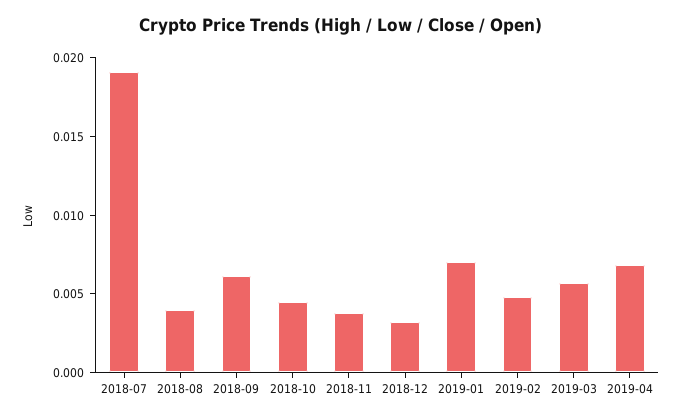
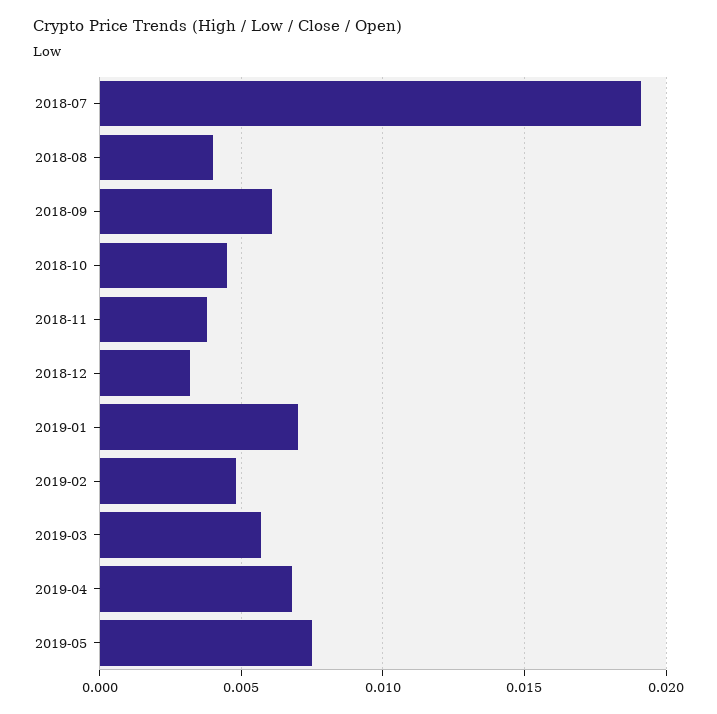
2019-05: none -> 0.0075

